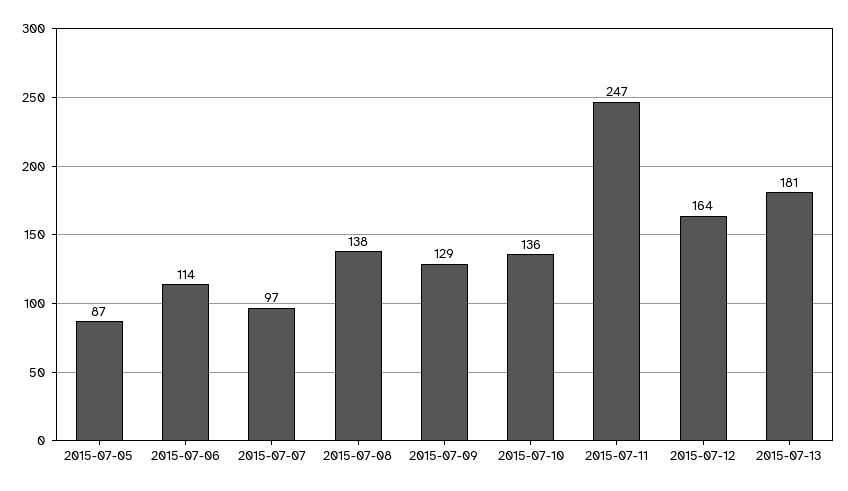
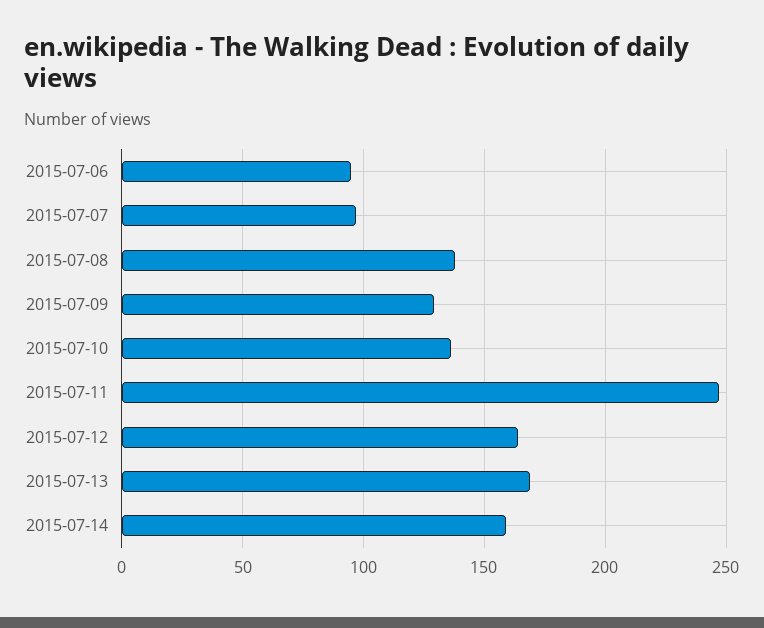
2015-07-05: 87 -> none
2015-07-06: 114 -> 95
2015-07-13: 181 -> 170
2015-07-14: none -> 160

